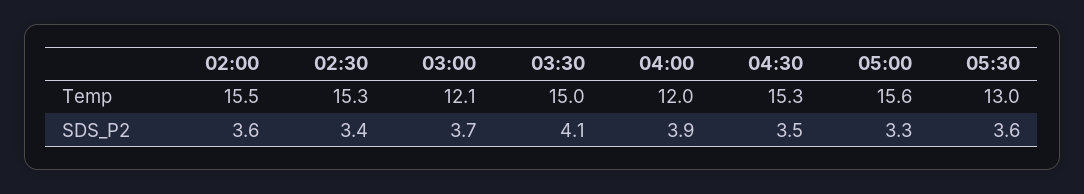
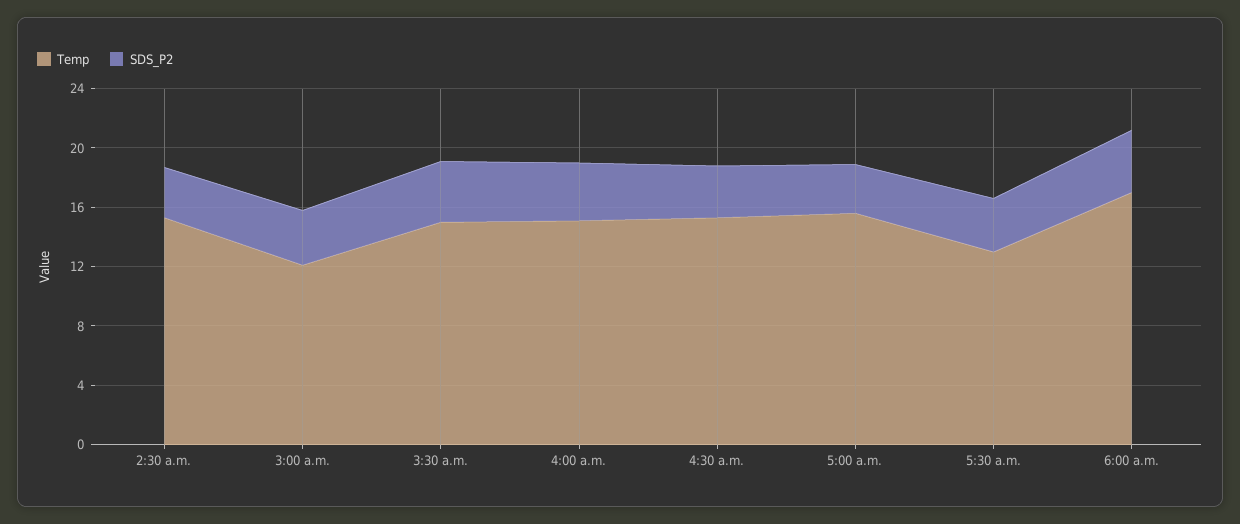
Temp, 02:00: 15.5 -> none
Temp, 04:00: 12 -> 15
SDS_P2, 02:00: 3.6 -> none
Temp, 6:00 a.m.: none -> 17
SDS_P2, 6:00 a.m.: none -> 4

